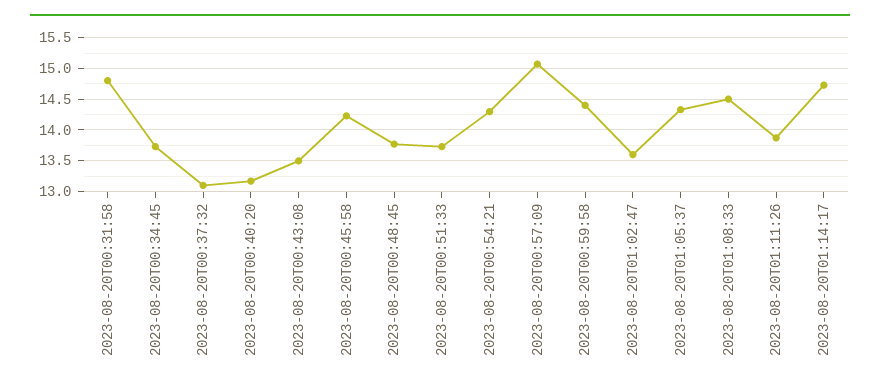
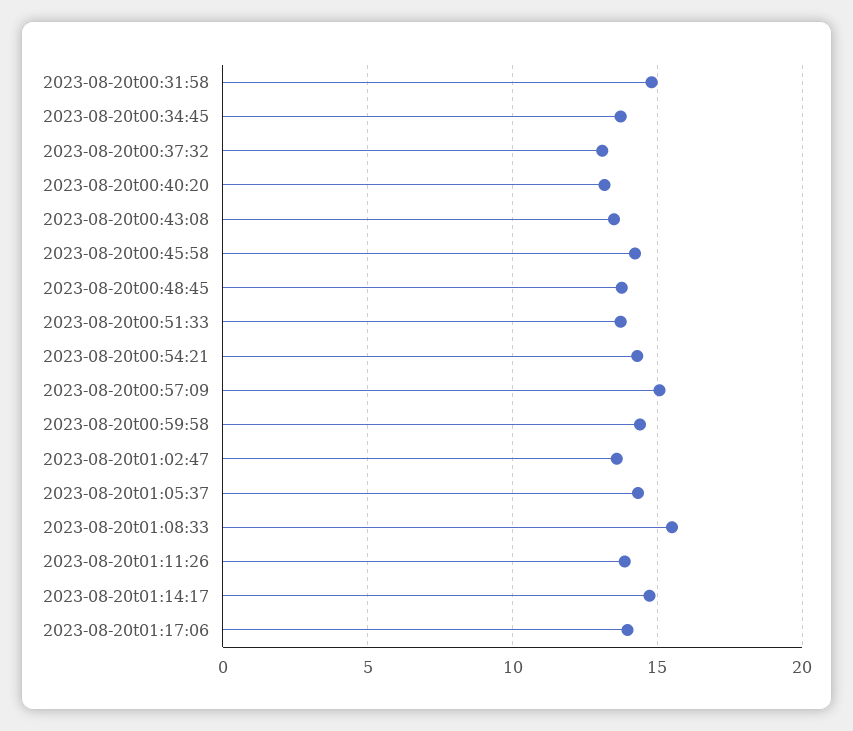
2023-08-20T01:08:33: 14.5 -> 15.5
2023-08-20t01:17:06: none -> 14

